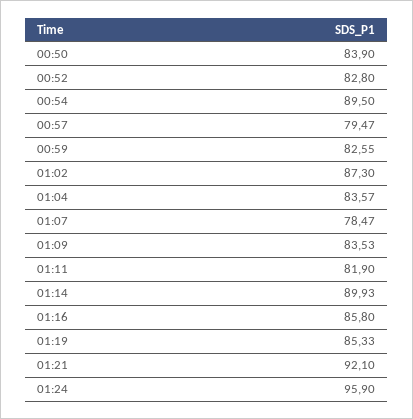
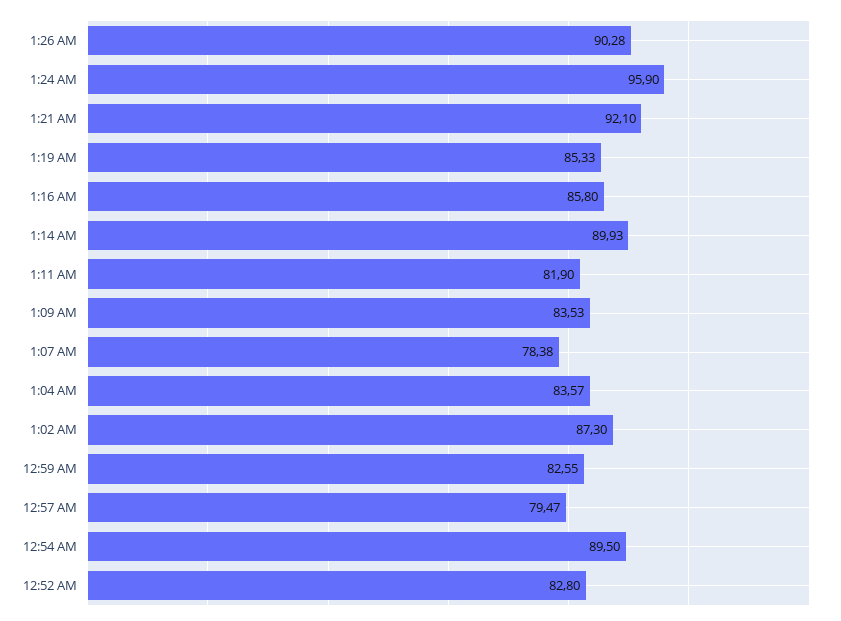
00:50: 83.9 -> none
01:07: 78.47 -> 78.38
1:26 AM: none -> 90.28

